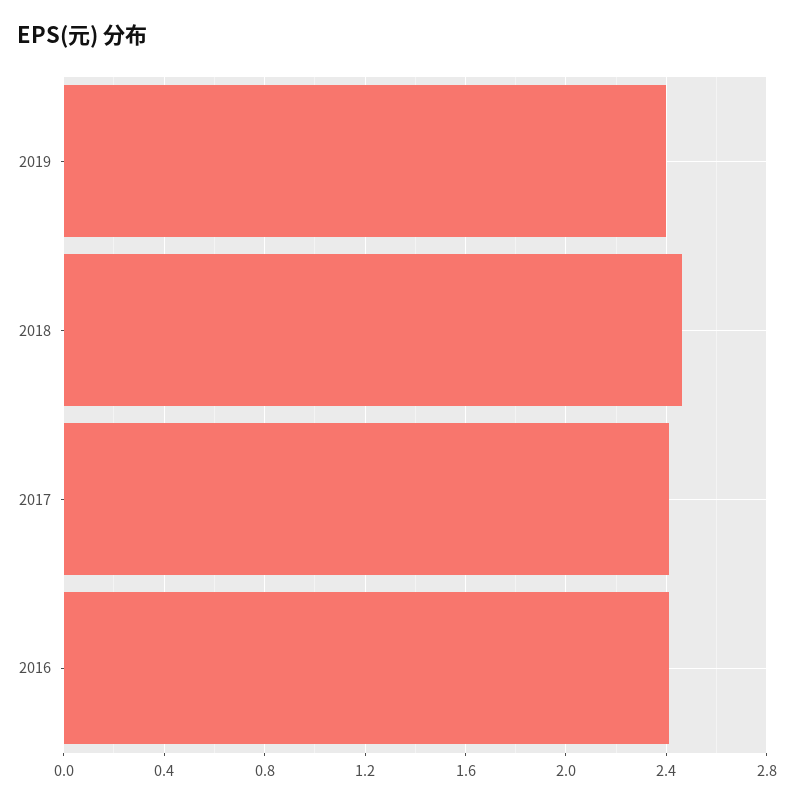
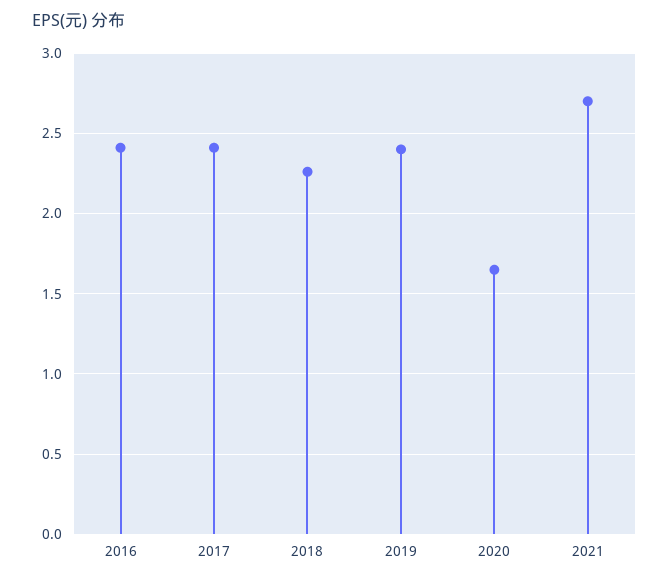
2018: 2.45 -> 2.25
2020: none -> 1.65
2021: none -> 2.7

